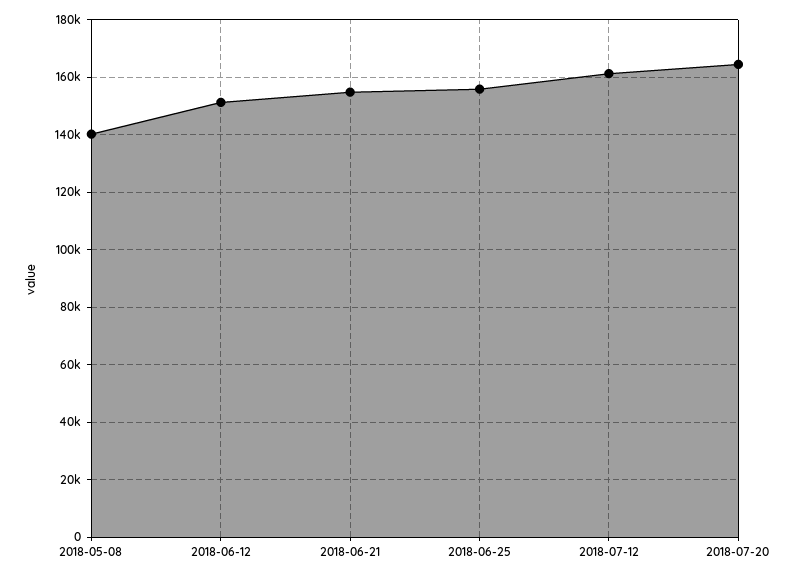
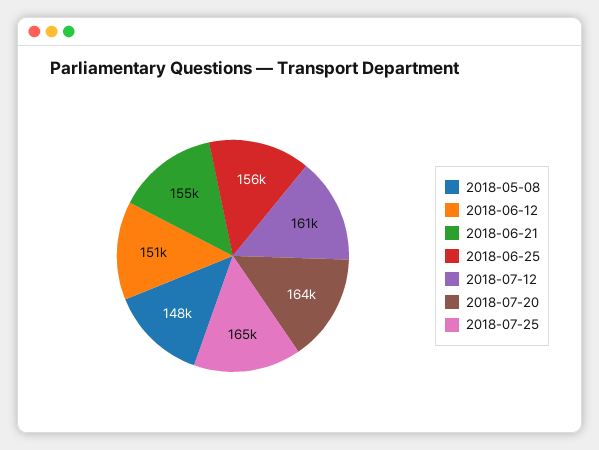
2018-05-08: 140000 -> 148000
2018-07-25: none -> 165000

